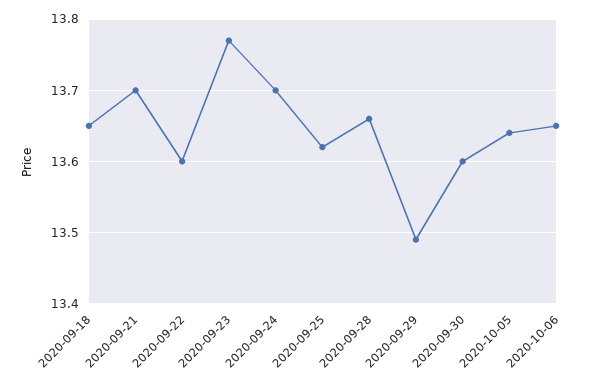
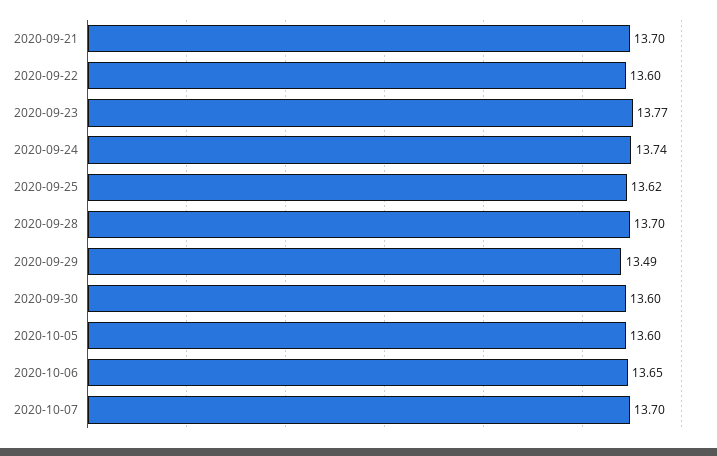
2020-09-18: 13.65 -> none
2020-09-24: 13.7 -> 13.74
2020-09-28: 13.66 -> 13.7
2020-10-05: 13.64 -> 13.6
2020-10-07: none -> 13.7

